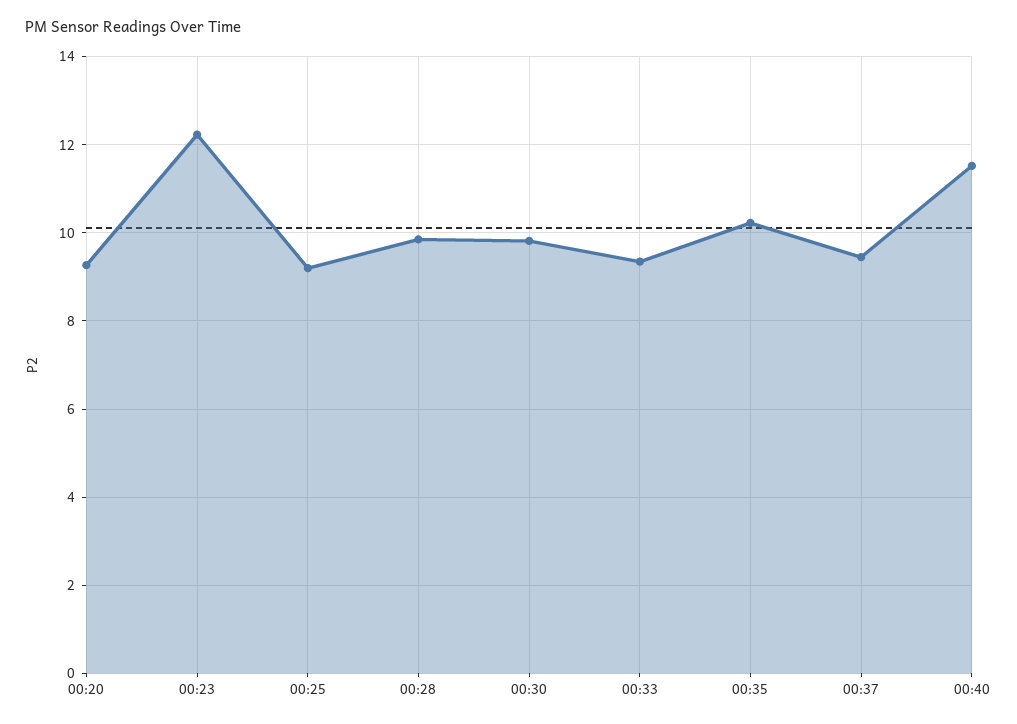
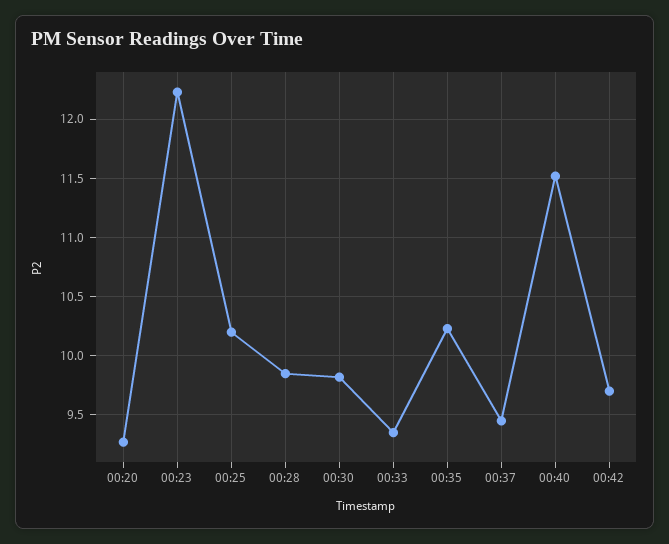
00:25: 9.2 -> 10.2
00:42: none -> 9.7

